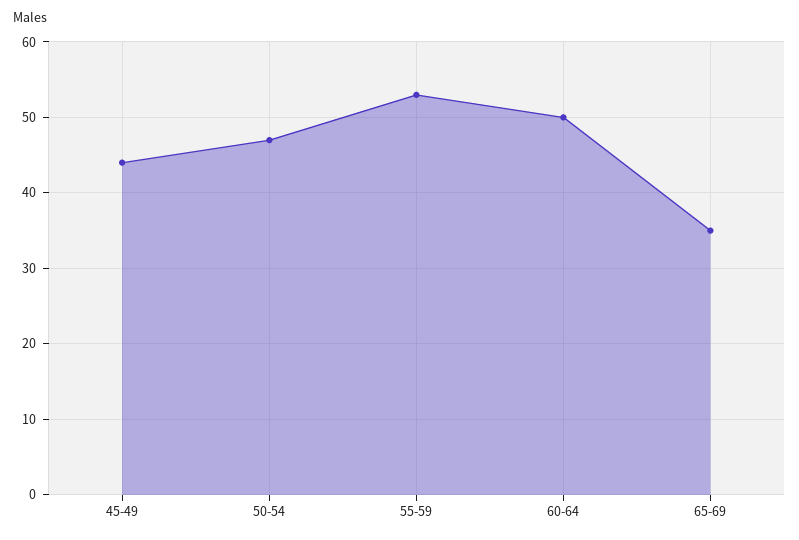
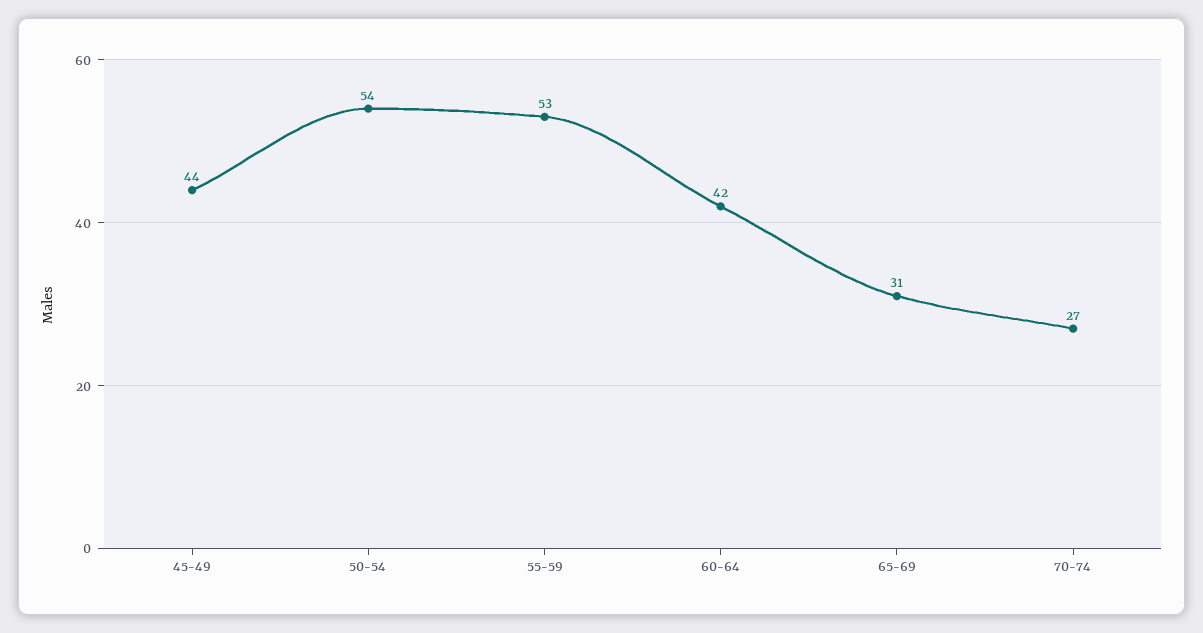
50-54: 47 -> 54
60-64: 50 -> 42
65-69: 35 -> 31
70-74: none -> 27

